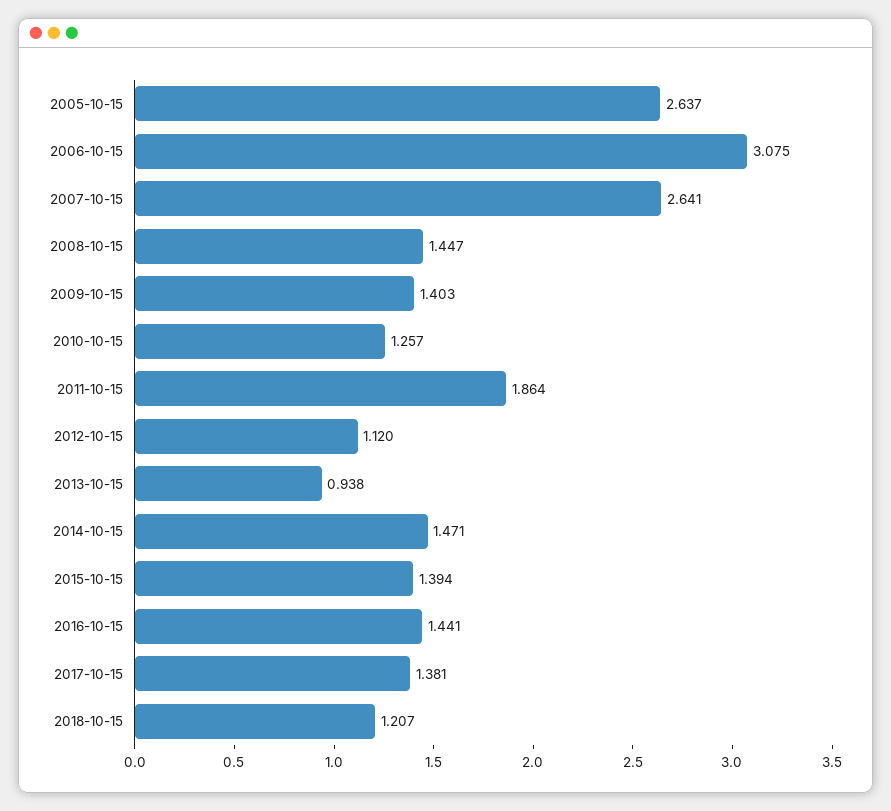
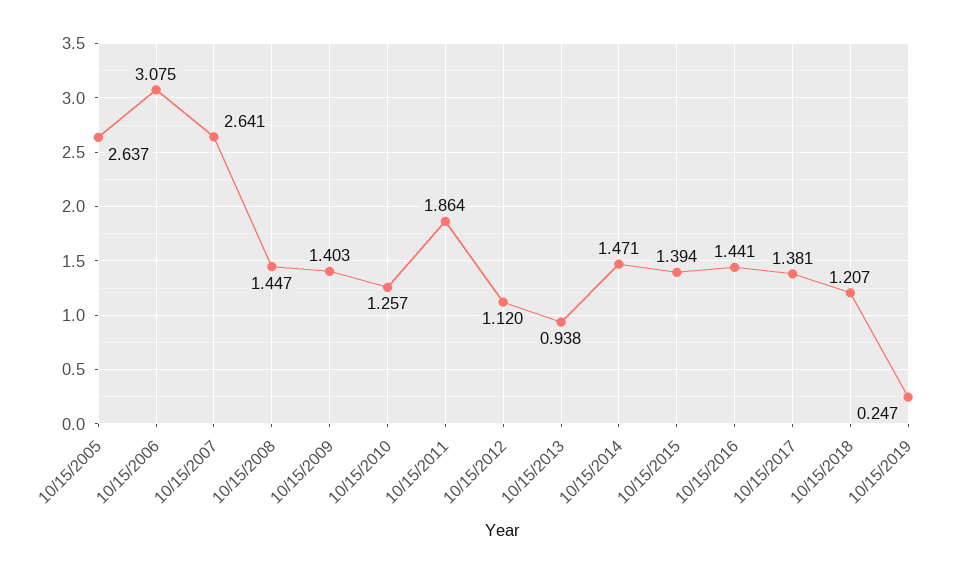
10/15/2019: none -> 0.247

